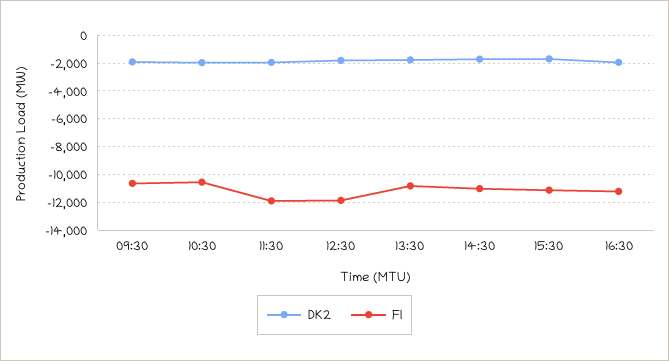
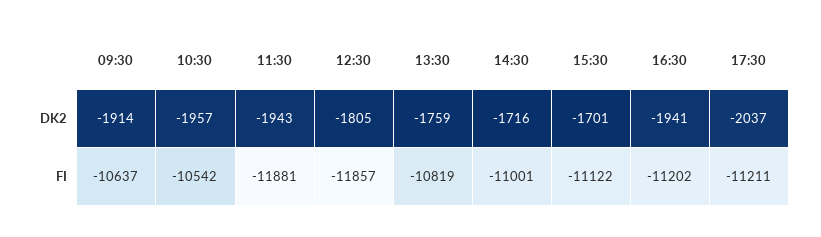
DK2, 17:30: none -> -2037
FI, 17:30: none -> -11211

